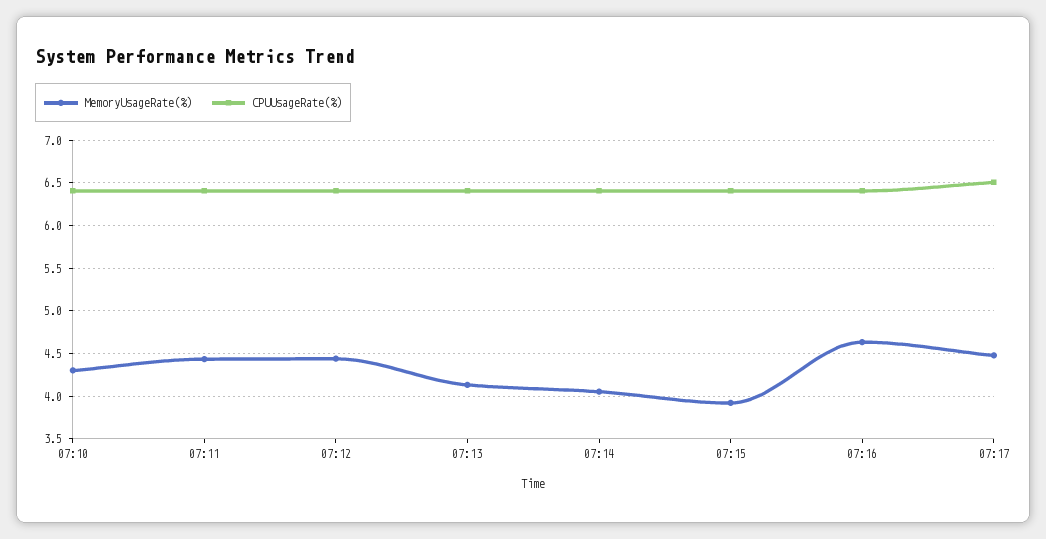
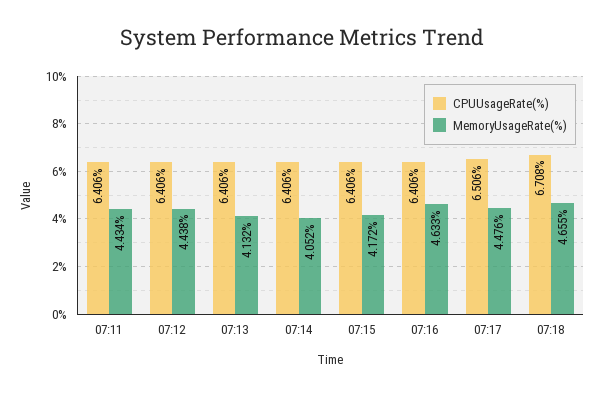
MemoryUsageRate(%), 07:10: 4.3 -> none
CPUUsageRate(%), 07:10: 6.4 -> none
MemoryUsageRate(%), 07:15: 3.9 -> 4.172
CPUUsageRate(%), 07:18: none -> 6.708
MemoryUsageRate(%), 07:18: none -> 4.655

